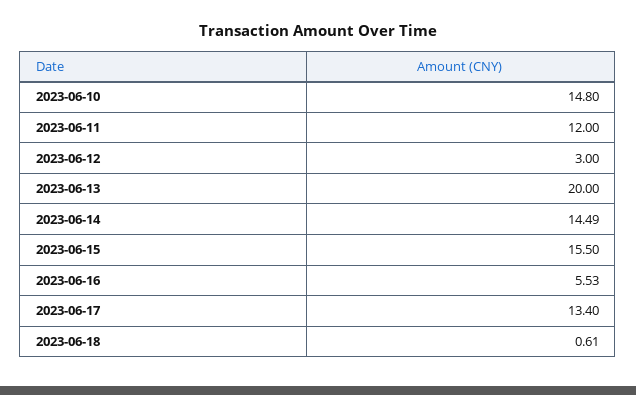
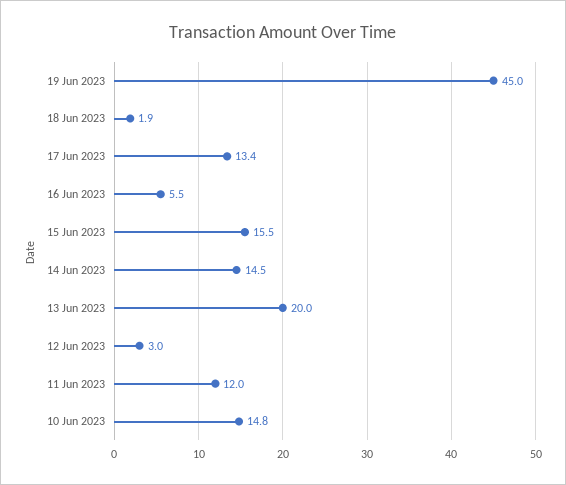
2023-06-18: 0.61 -> 1.9
19 Jun 2023: none -> 45

